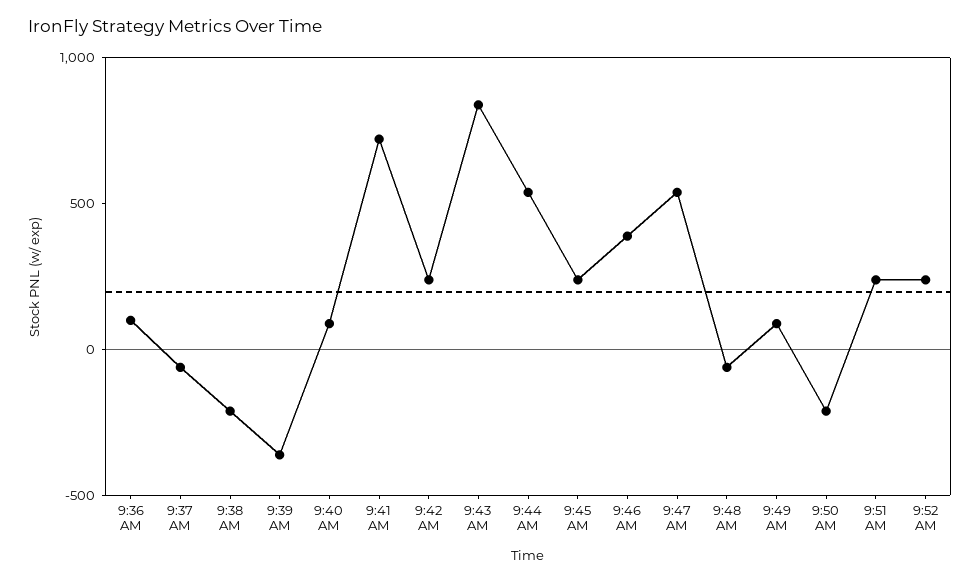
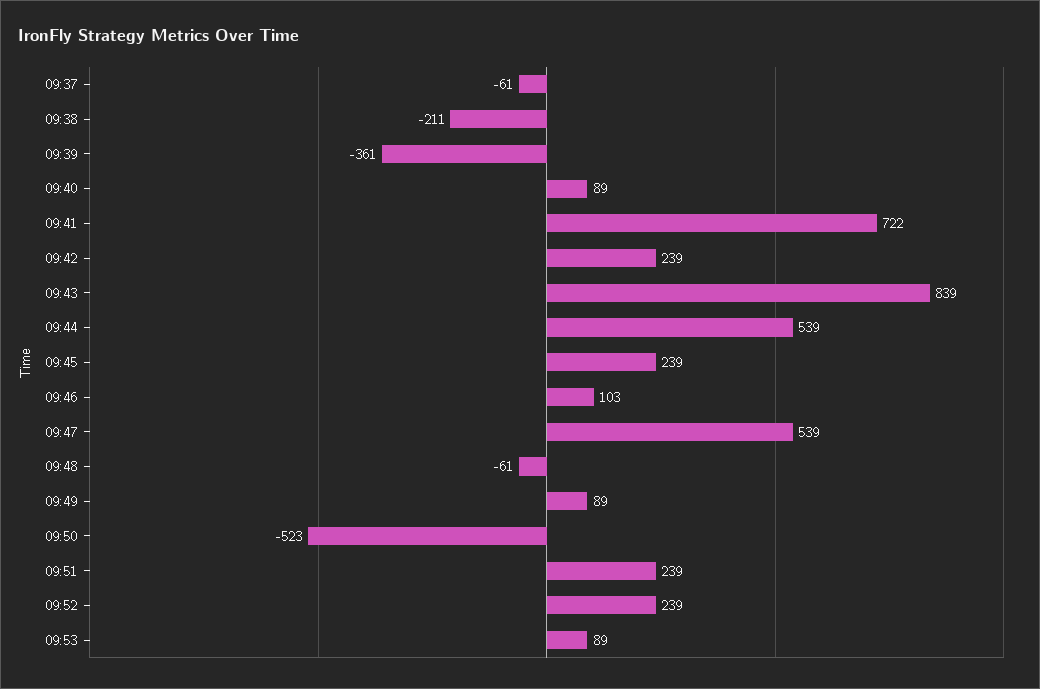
9:36 AM: 100 -> none
9:46 AM: 400 -> 103
9:50 AM: -200 -> -523
09:53: none -> 89

